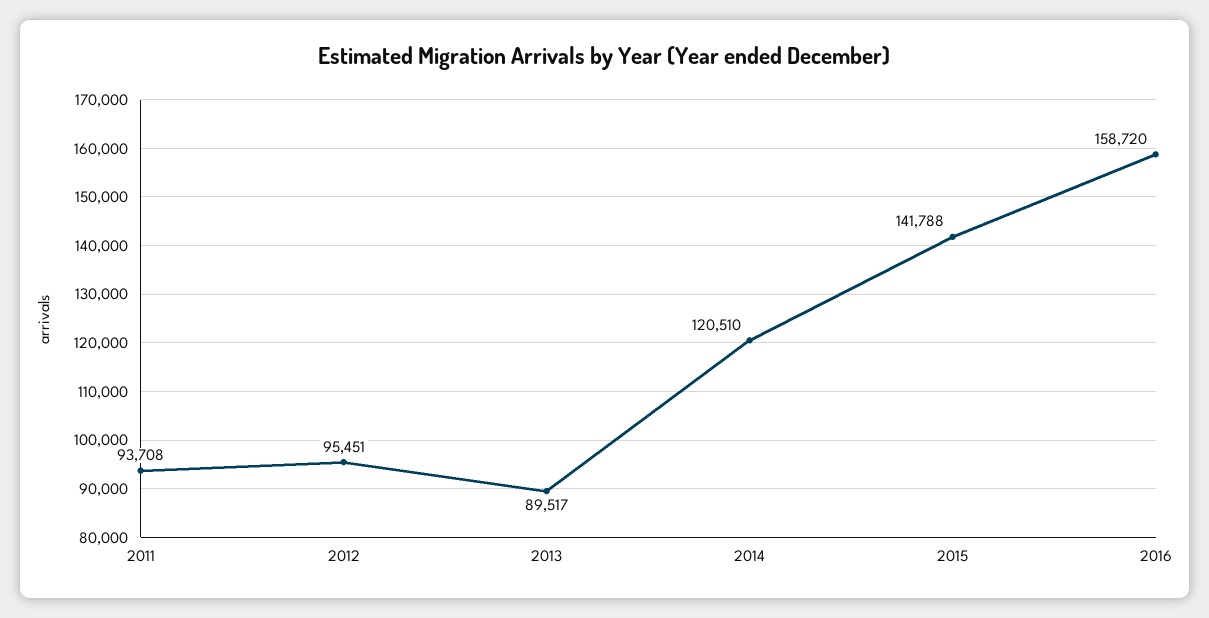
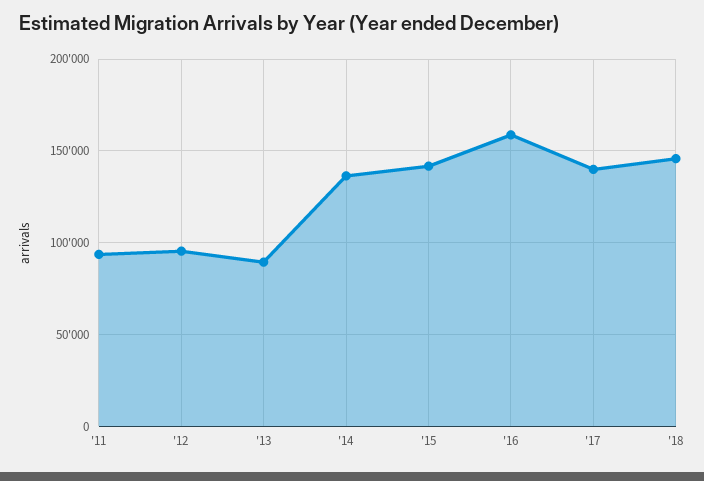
2014: 120510 -> 135000
'17: none -> 140000
'18: none -> 145000

